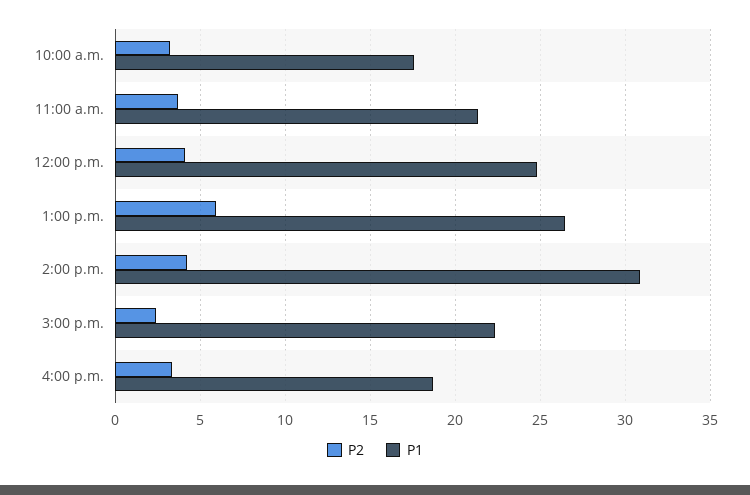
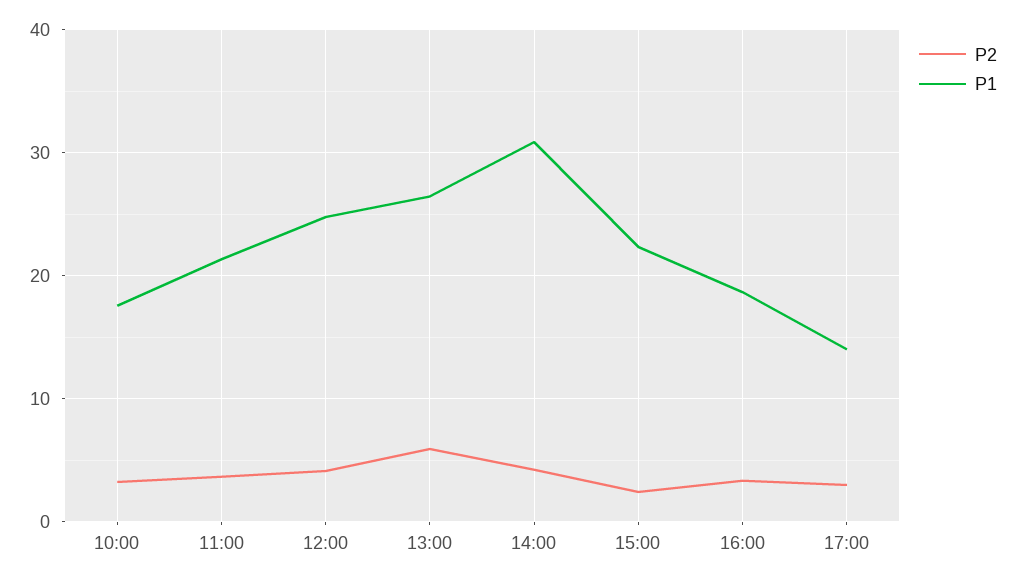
P2, 17:00: none -> 3
P1, 17:00: none -> 14

